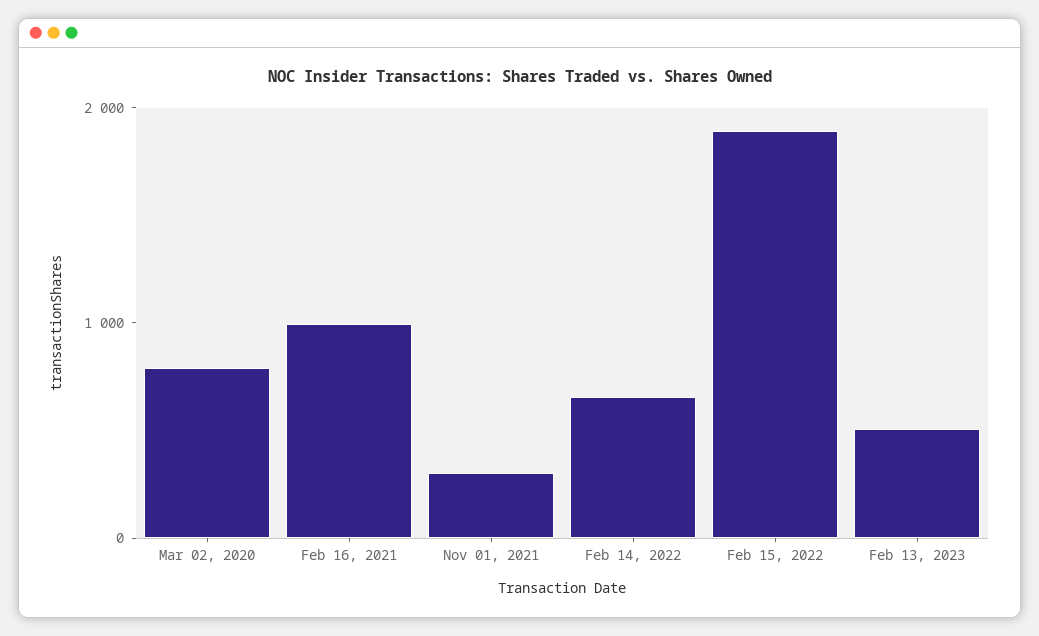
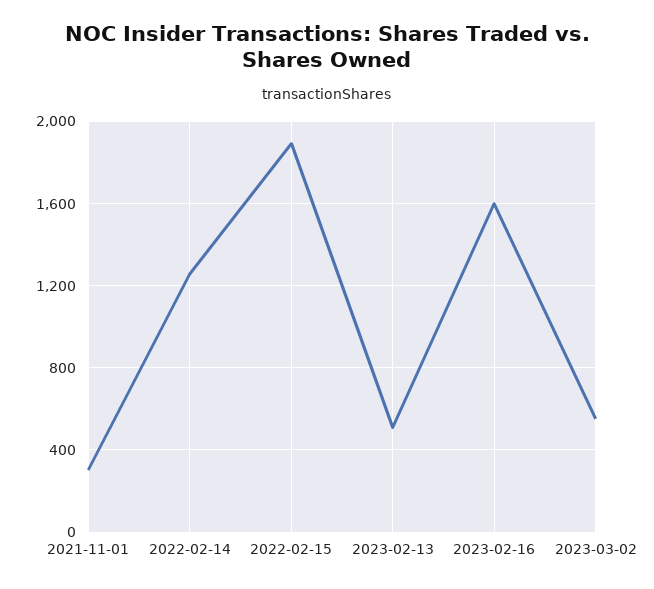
Mar 02, 2020: 800 -> none
Feb 16, 2021: 1000 -> none
Feb 14, 2022: 600 -> 1250
2023-02-16: none -> 1600
2023-03-02: none -> 550

